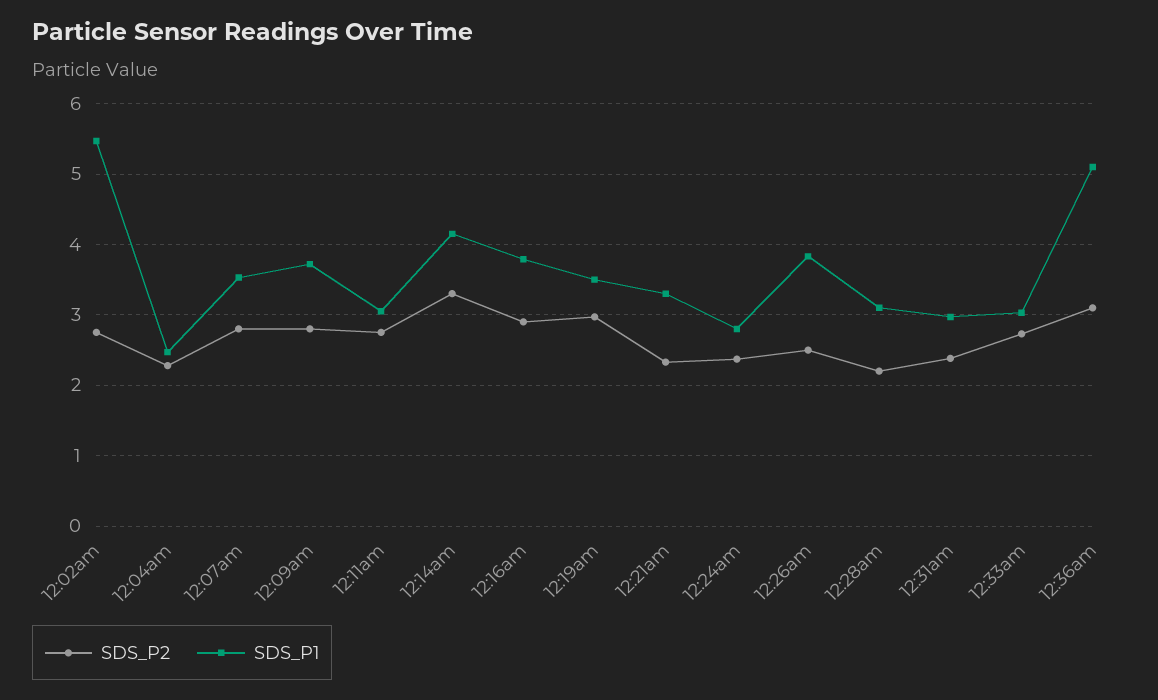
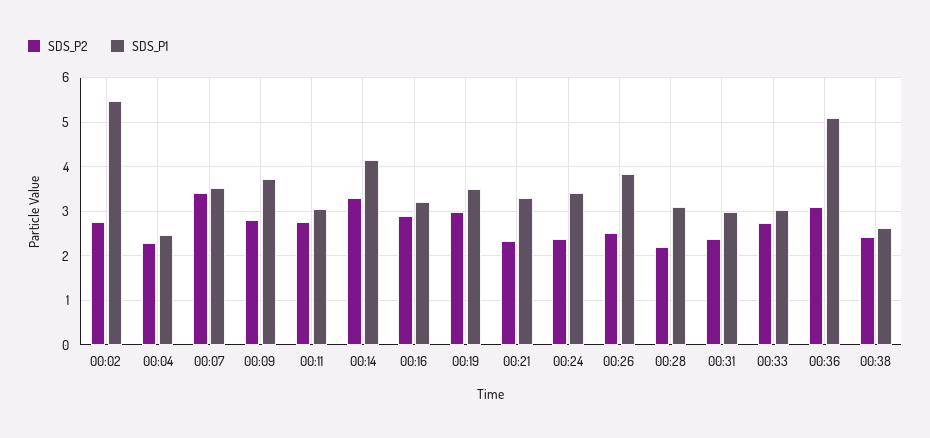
SDS_P2, 12:07am: 2.8 -> 3.4
SDS_P1, 12:16am: 3.8 -> 3.2
SDS_P1, 12:24am: 2.8 -> 3.4
SDS_P2, 00:38: none -> 2.4
SDS_P1, 00:38: none -> 2.6

